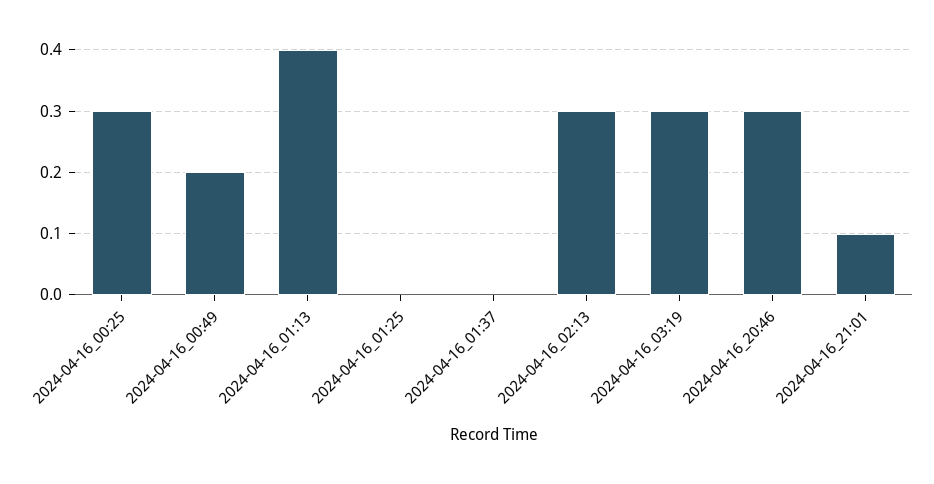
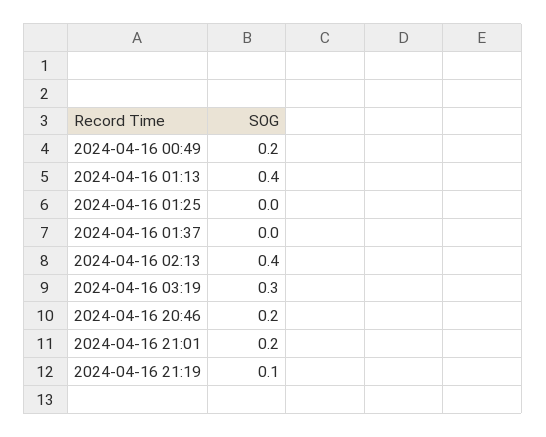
2024-04-16_00:25: 0.3 -> none
2024-04-16_02:13: 0.3 -> 0.4
2024-04-16_20:46: 0.3 -> 0.2
2024-04-16_21:01: 0.1 -> 0.2
2024-04-16 21:19: none -> 0.1

